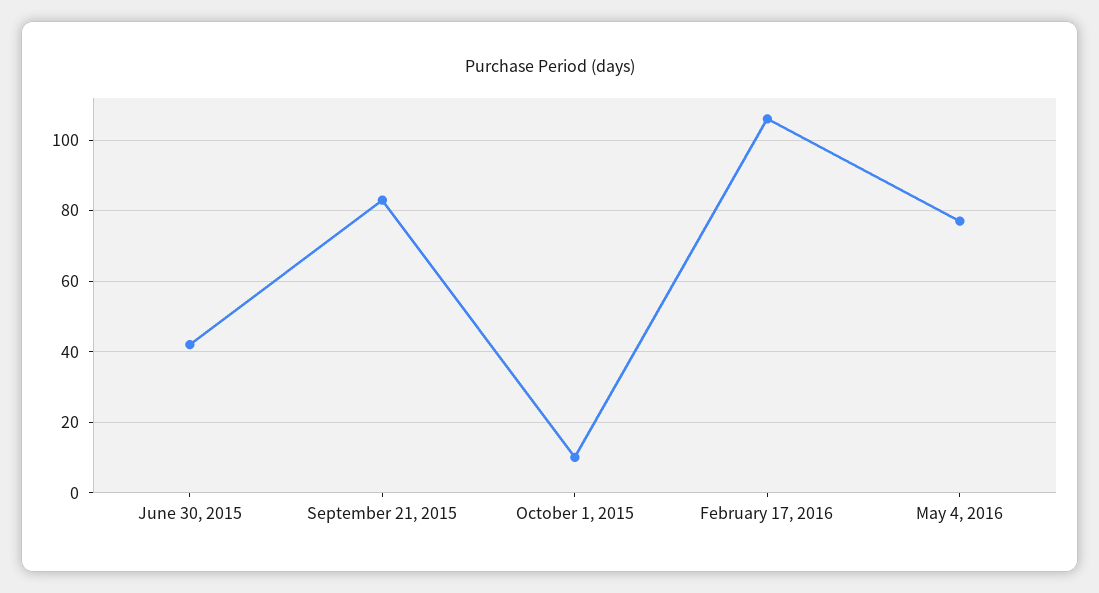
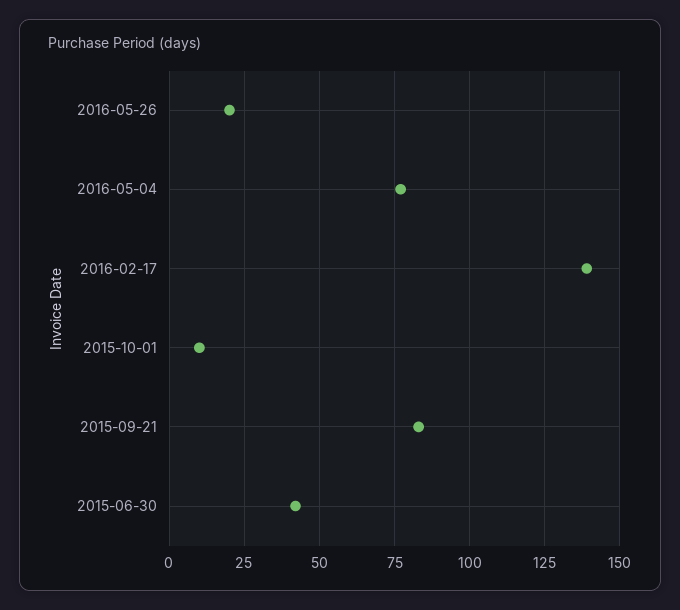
February 17, 2016: 105 -> 140
2016-05-26: none -> 20

